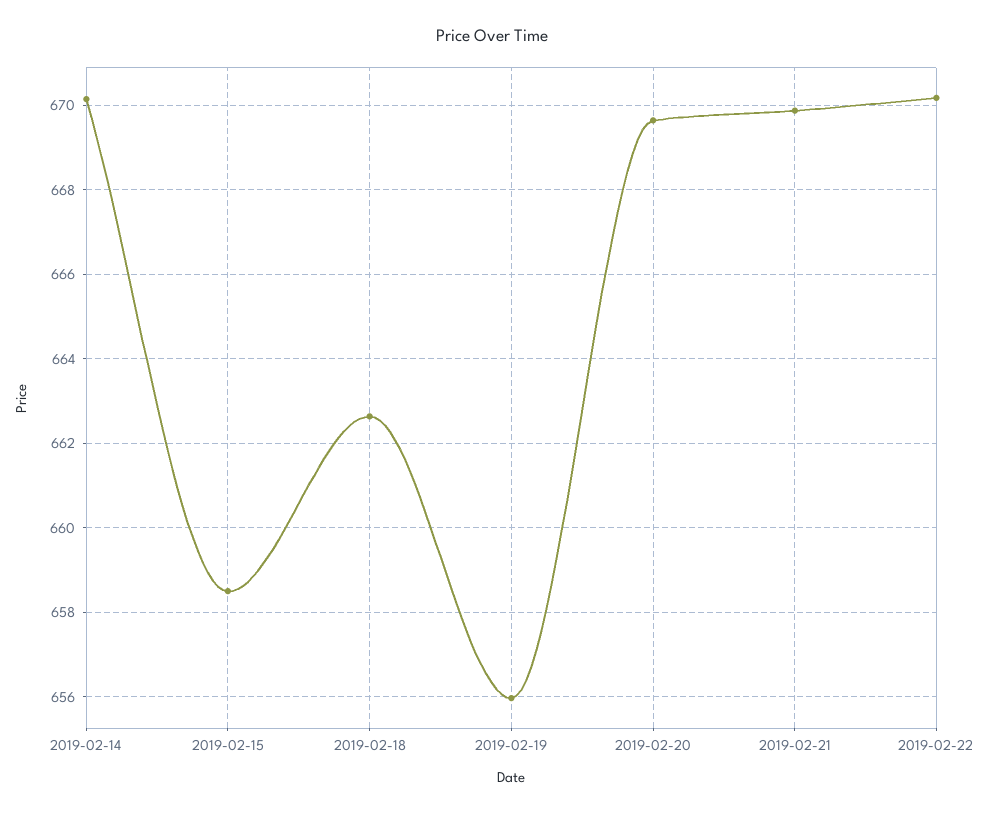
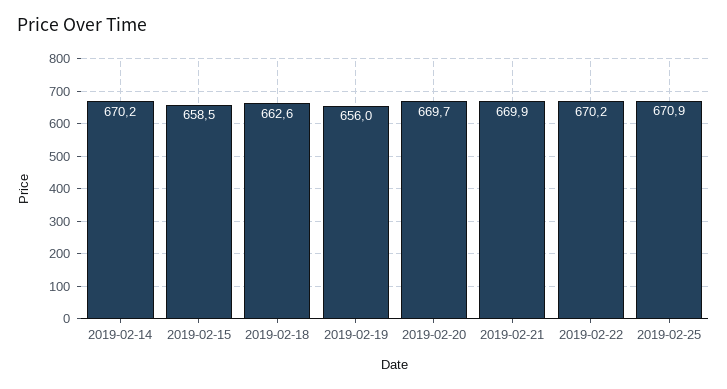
2019-02-25: none -> 670.9

